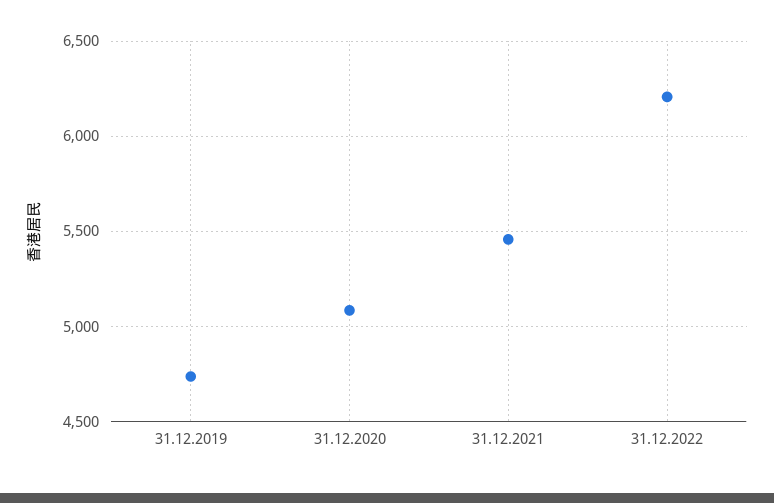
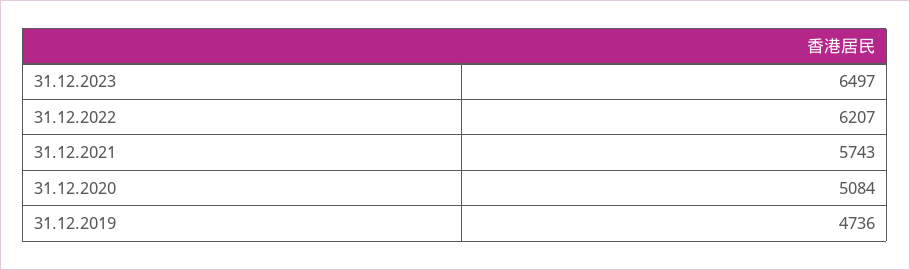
31.12.2021: 5450 -> 5743
31.12.2023: none -> 6497

